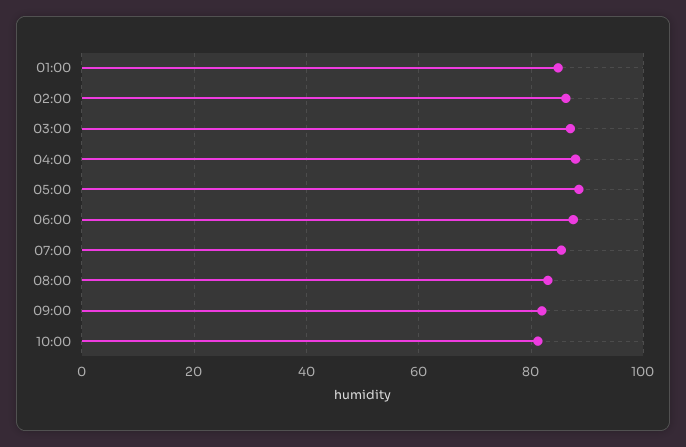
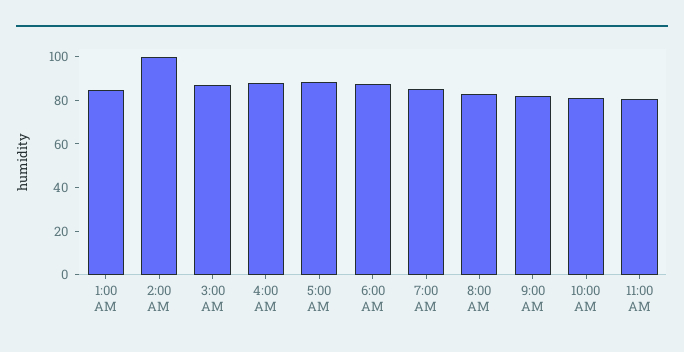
02:00: 86 -> 100
11:00 AM: none -> 80

